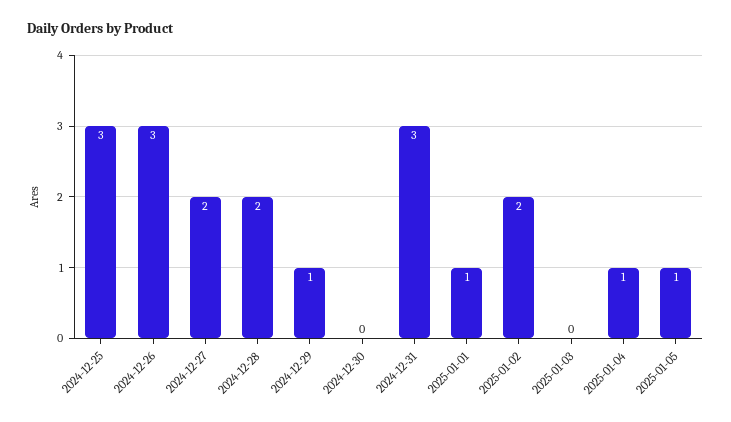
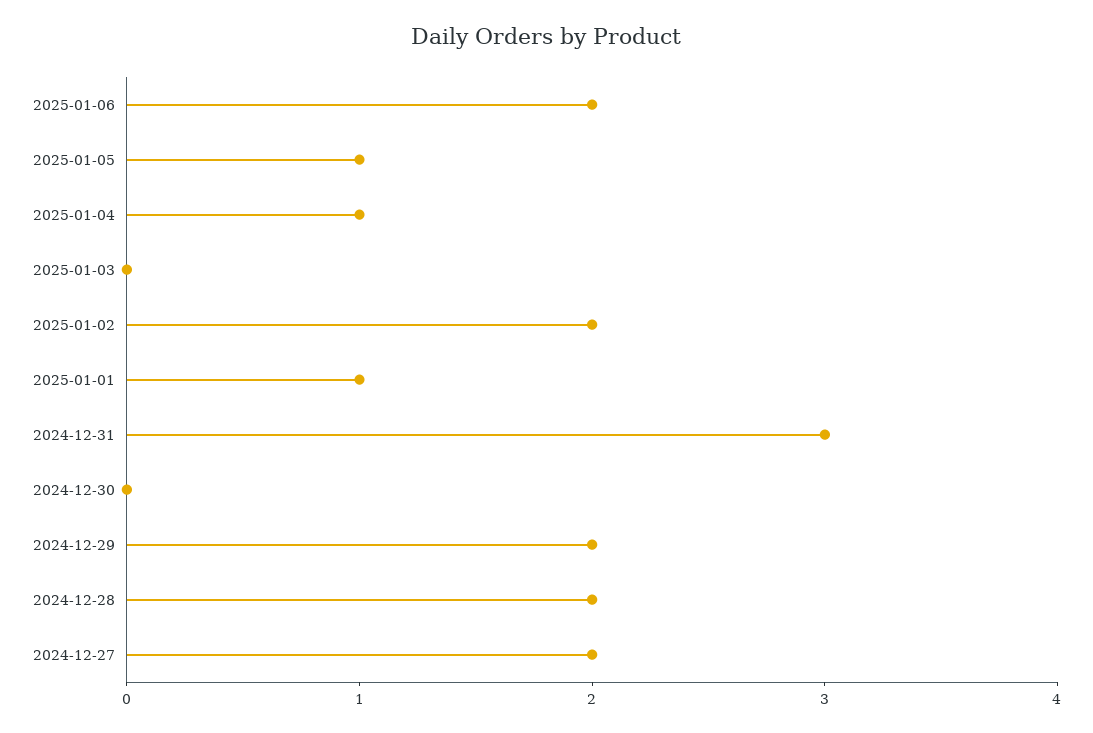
2024-12-25: 3 -> none
2024-12-26: 3 -> none
2024-12-29: 1 -> 2
2025-01-06: none -> 2

